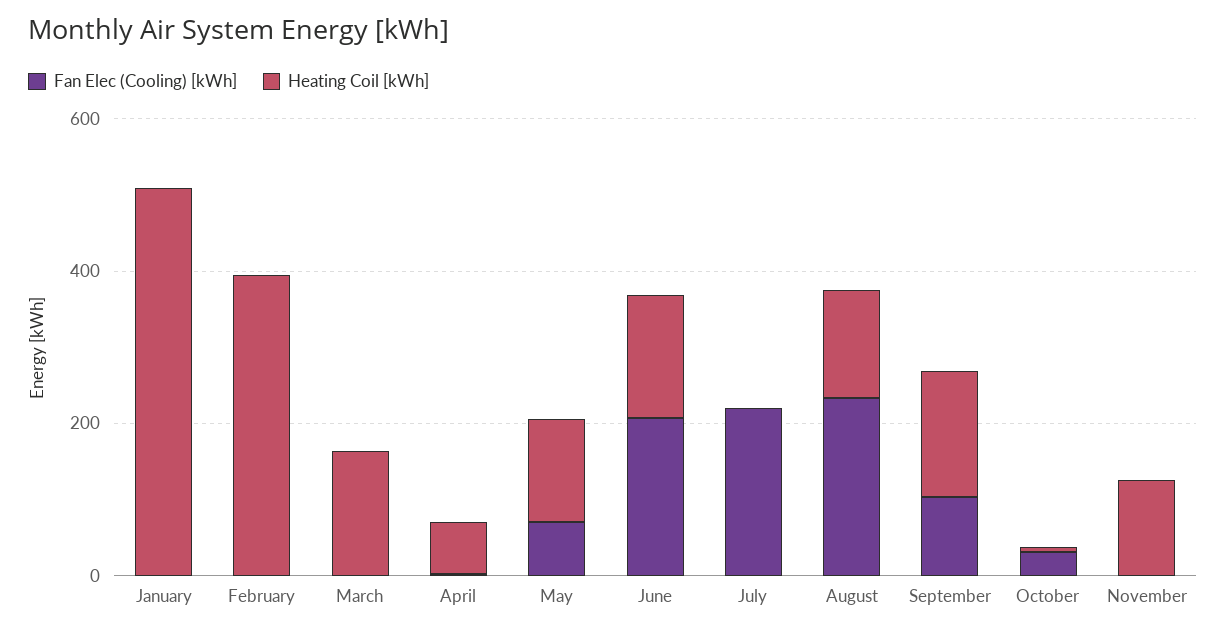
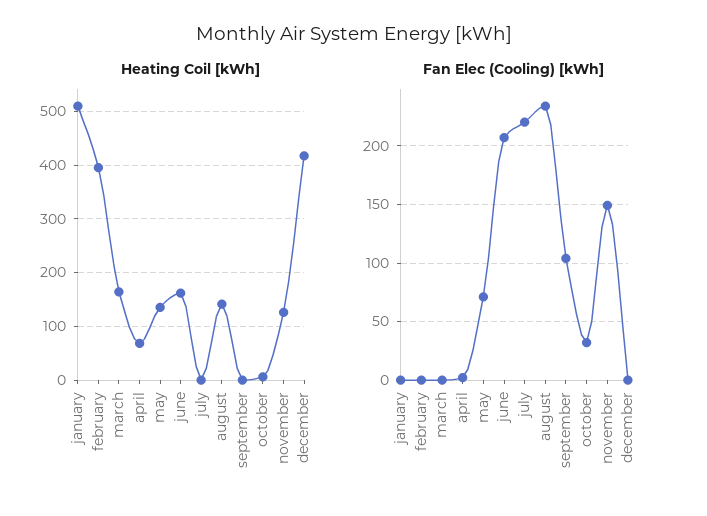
Heating Coil [kWh], September: 150 -> 0
Fan Elec (Cooling) [kWh], November: 0 -> 150
Heating Coil [kWh], december: none -> 420
Fan Elec (Cooling) [kWh], december: none -> 0

